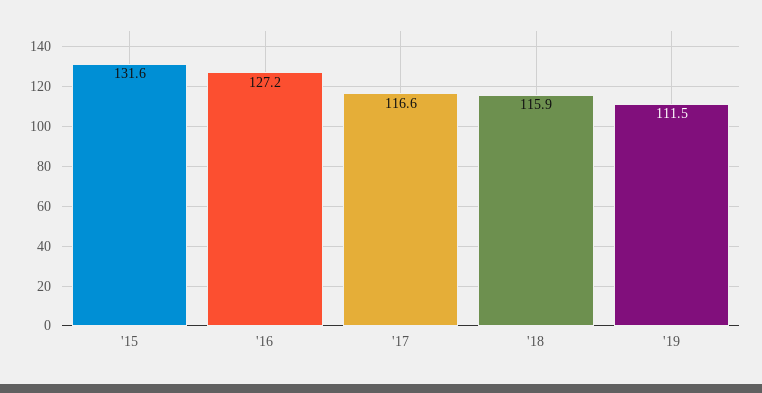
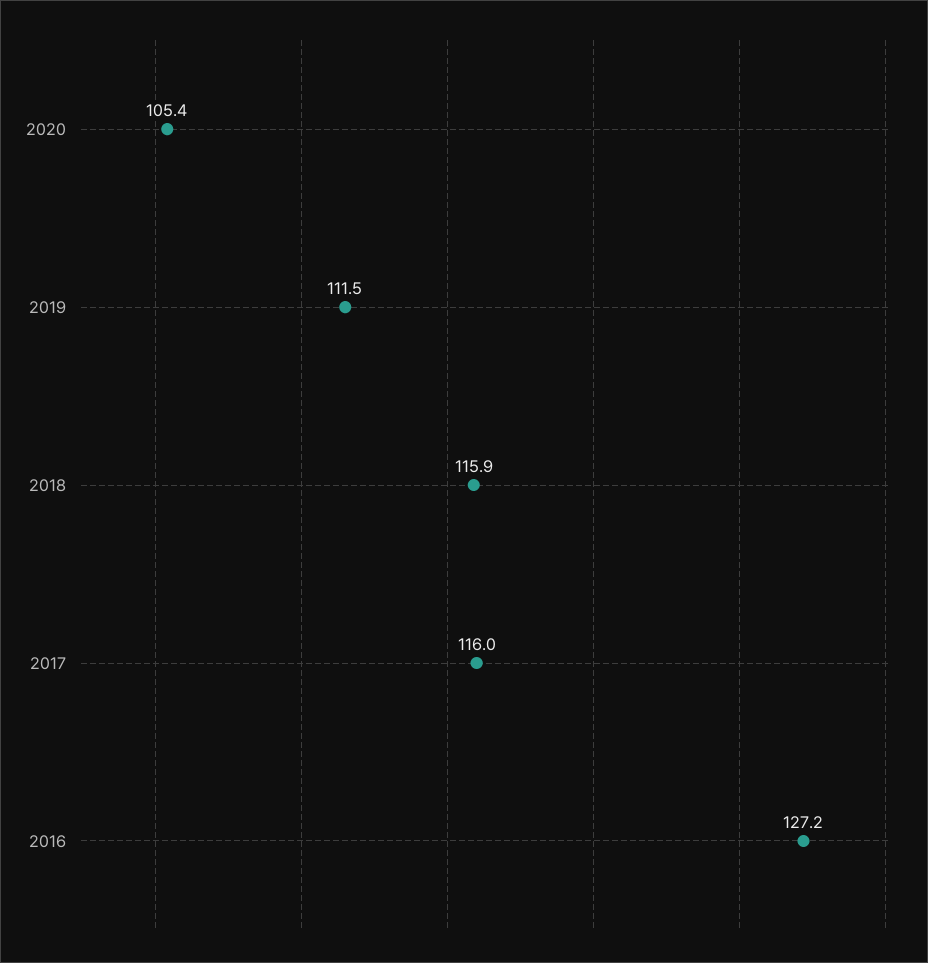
'15: 131.6 -> none
'17: 116.6 -> 116
2020: none -> 105.4

